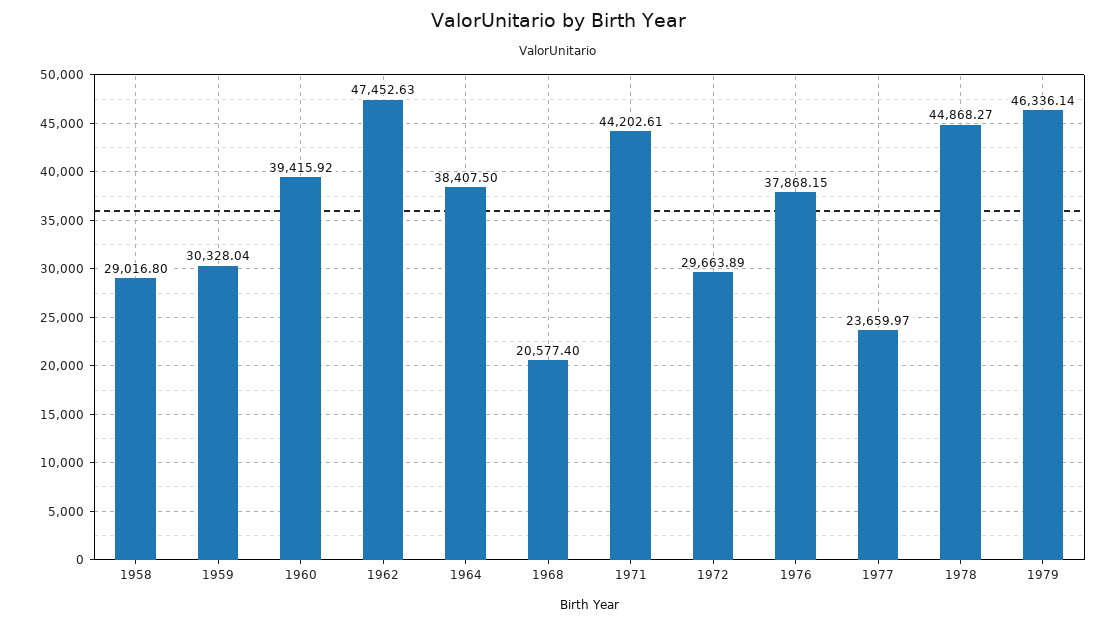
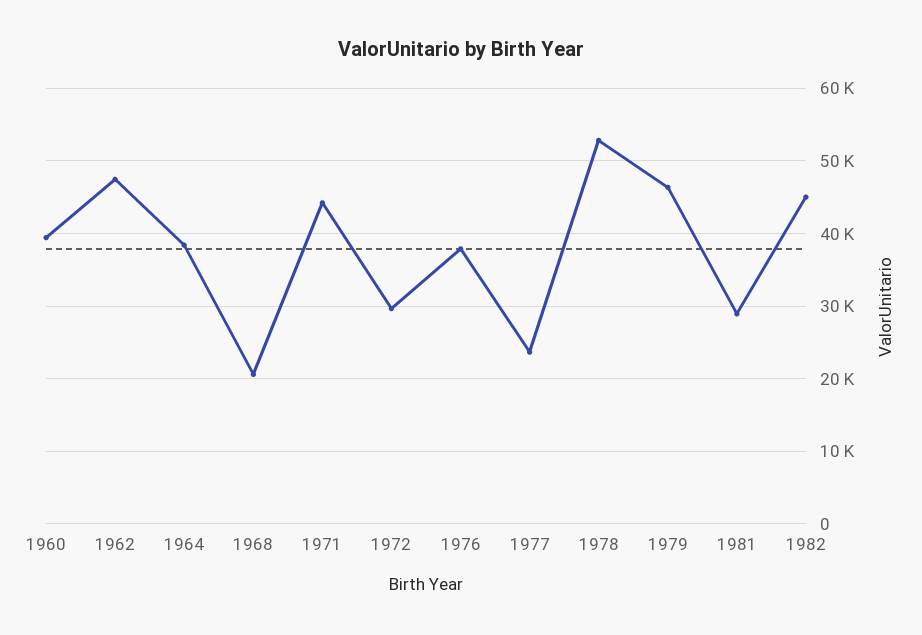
1958: 29016.8 -> none
1959: 30328.04 -> none
1978: 44868.27 -> 53000
1981: none -> 29000
1982: none -> 45000

